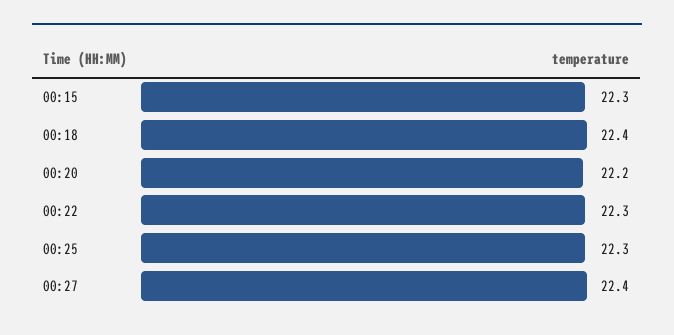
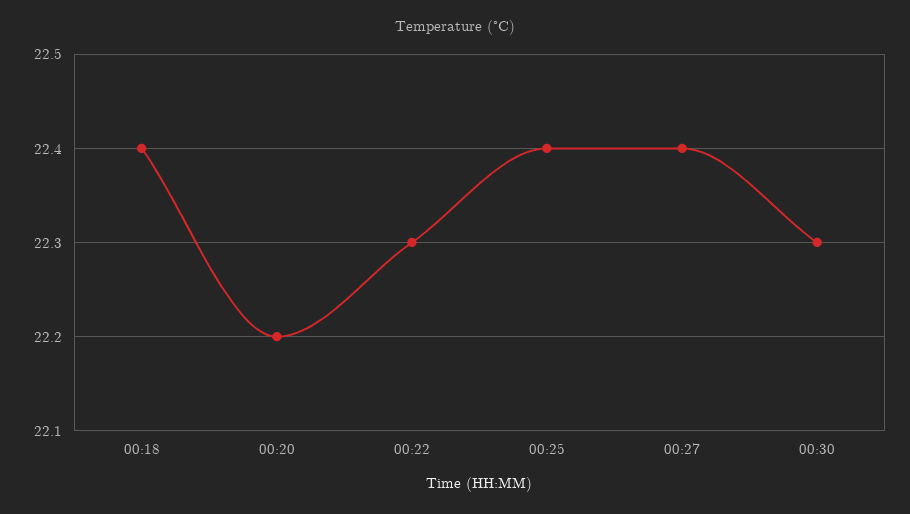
00:15: 22.3 -> none
00:25: 22.3 -> 22.4
00:30: none -> 22.3

